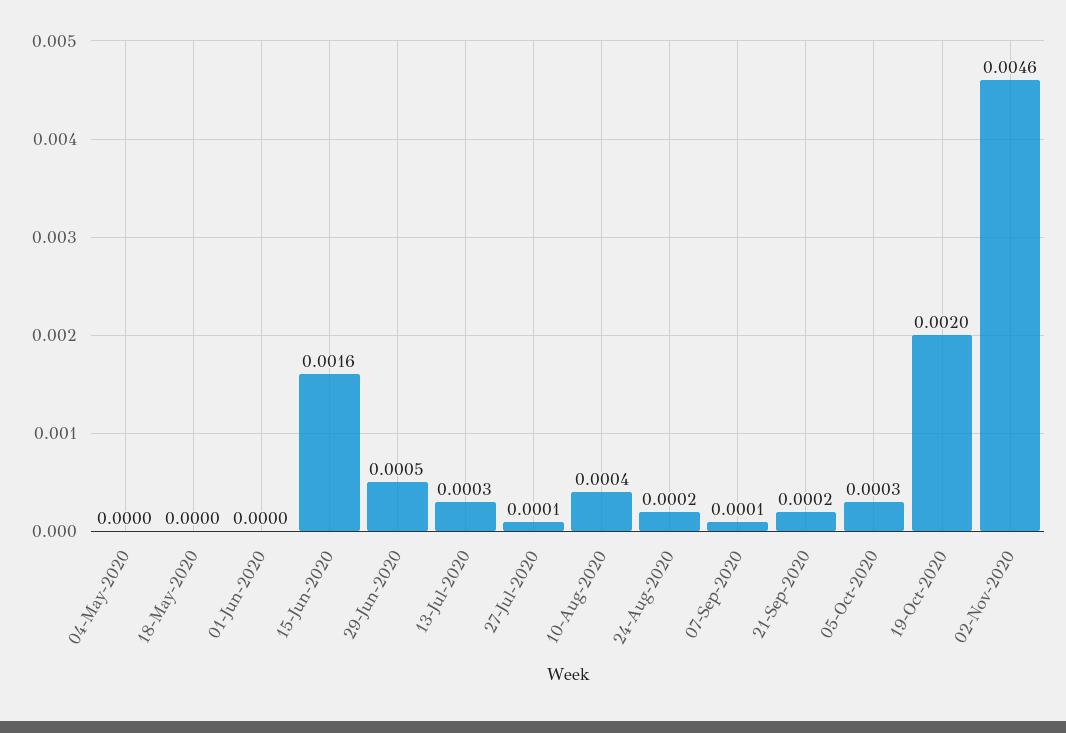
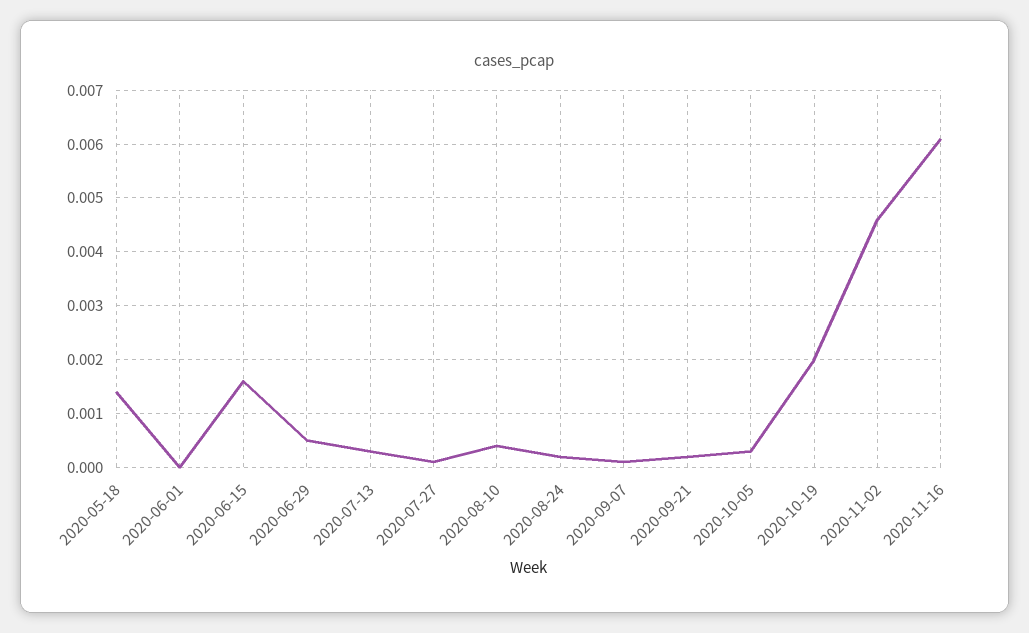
04-May-2020: 0 -> none
18-May-2020: 0 -> 0.0015
2020-11-16: none -> 0.006

